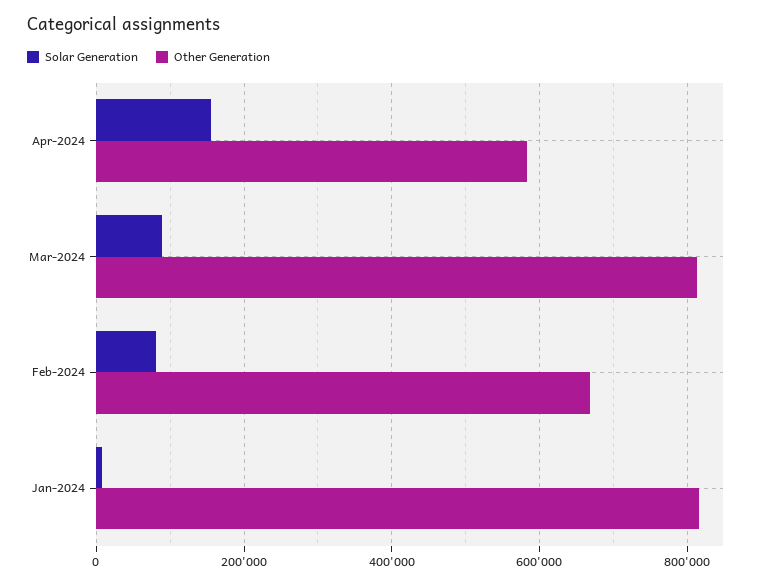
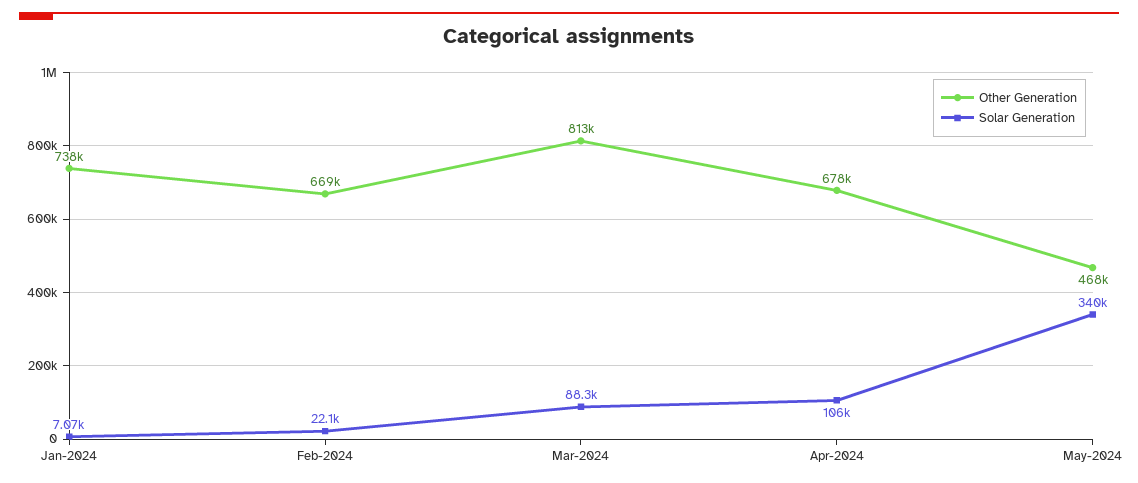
Solar Generation, Apr-2024: 160000 -> 106000
Other Generation, Apr-2024: 580000 -> 678000
Solar Generation, Feb-2024: 80000 -> 22100
Other Generation, Jan-2024: 820000 -> 738000
Other Generation, May-2024: none -> 468000
Solar Generation, May-2024: none -> 340000

